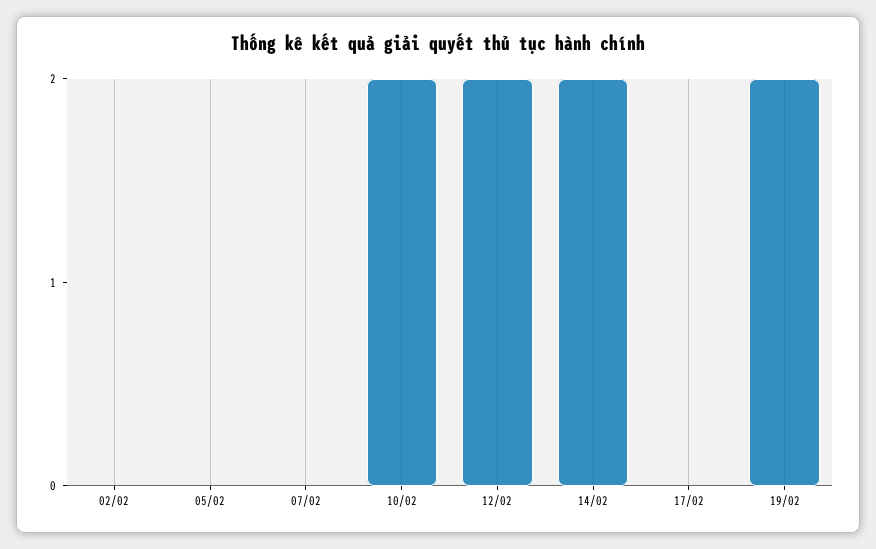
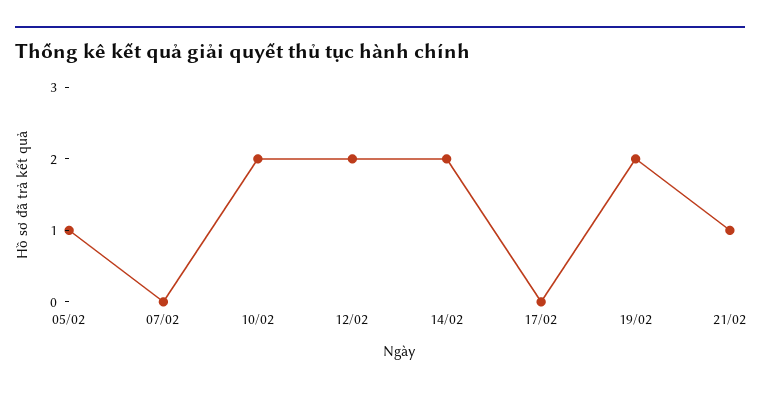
02/02: 0 -> none
05/02: 0 -> 1
21/02: none -> 1

